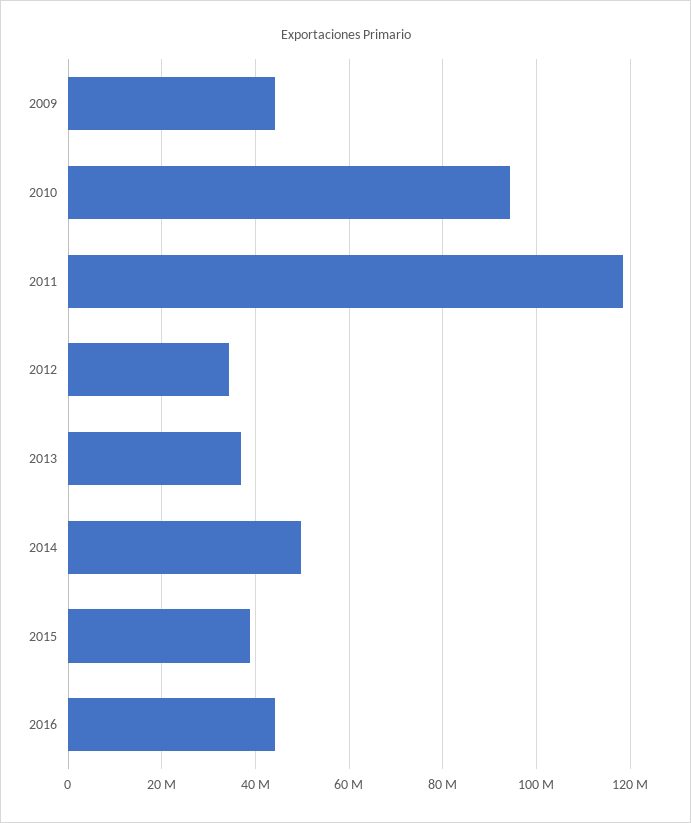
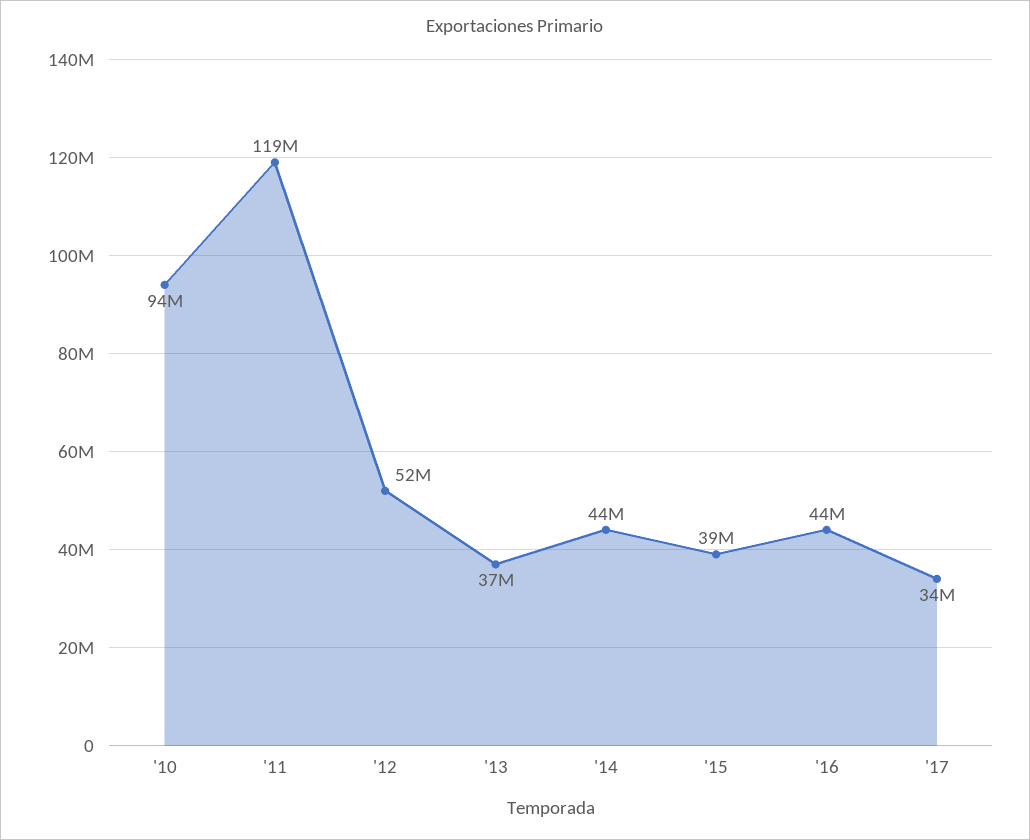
2009: 44000000 -> none
2012: 34000000 -> 52000000
2014: 50000000 -> 44000000
'17: none -> 34000000

